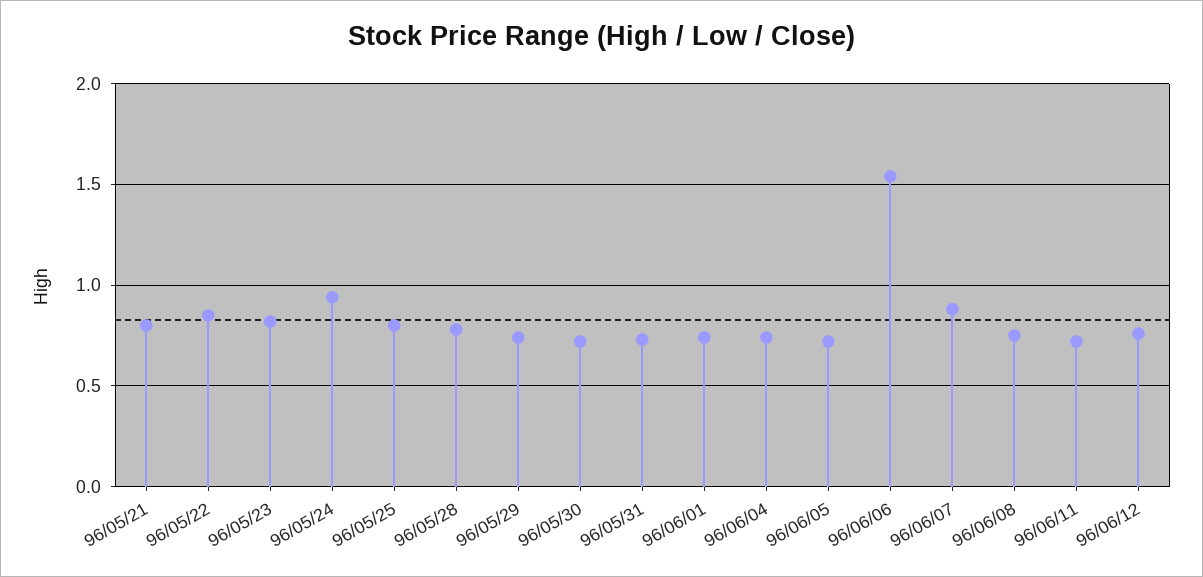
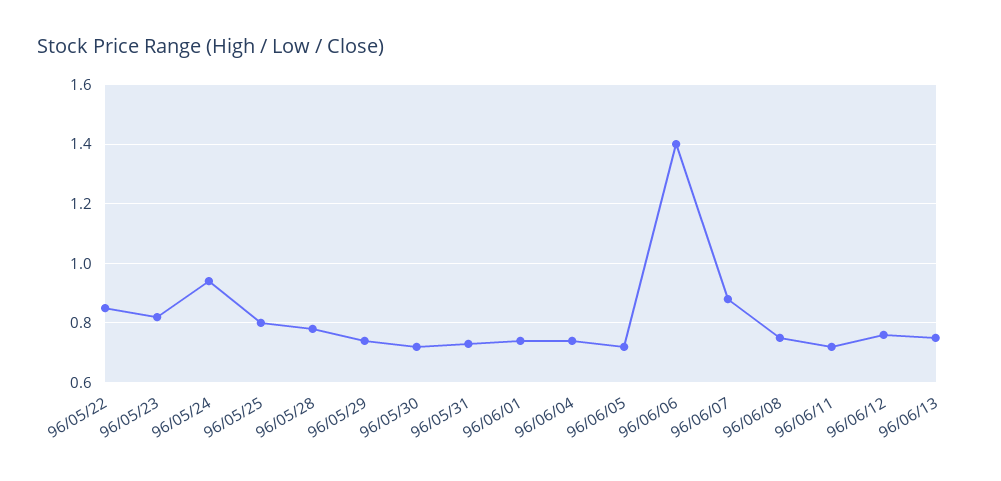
96/05/21: 0.8 -> none
96/06/06: 1.55 -> 1.4
96/06/13: none -> 0.75

